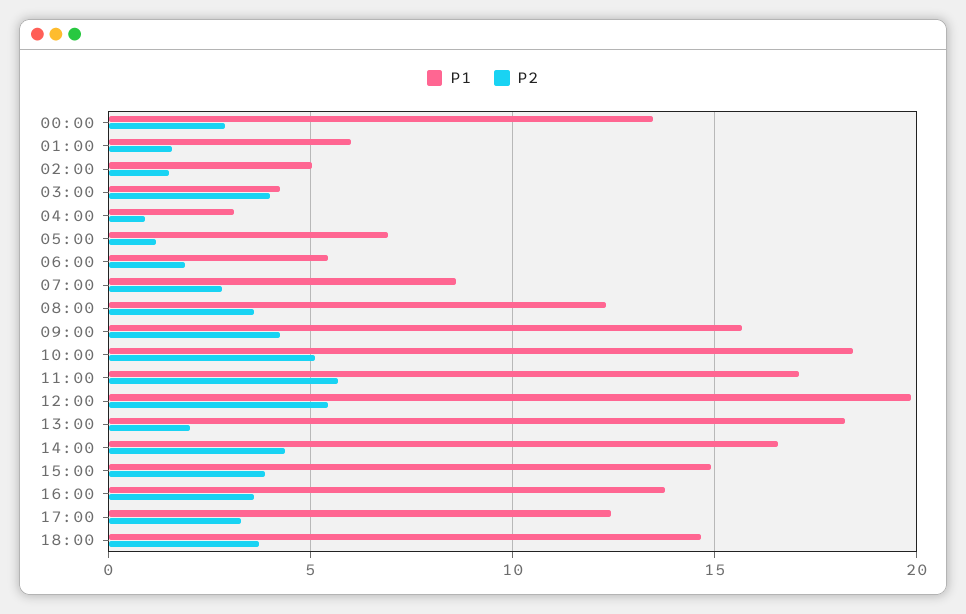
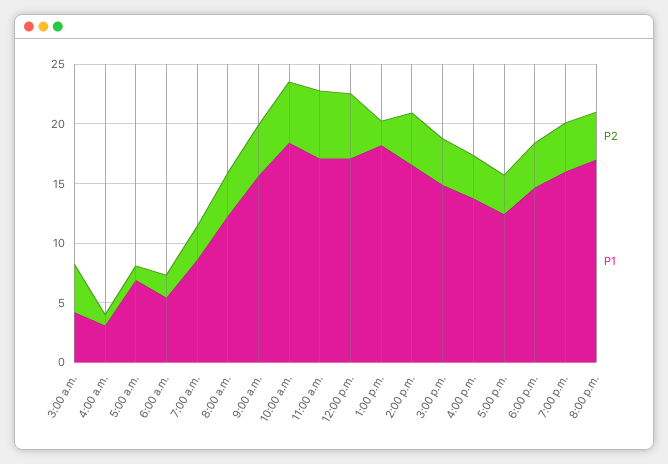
P1, 00:00: 13.5 -> none
P2, 00:00: 3 -> none
P1, 01:00: 6 -> none
P2, 01:00: 1.5 -> none
P1, 02:00: 5 -> none
P2, 02:00: 1.5 -> none
P1, 12:00: 20 -> 17
P2, 7:00 p.m.: none -> 4
P1, 7:00 p.m.: none -> 16
P2, 8:00 p.m.: none -> 4
P1, 8:00 p.m.: none -> 17

